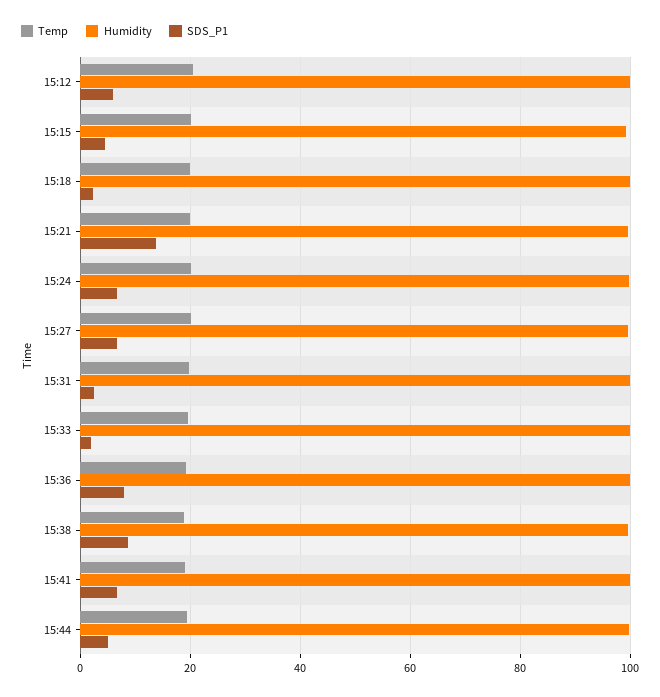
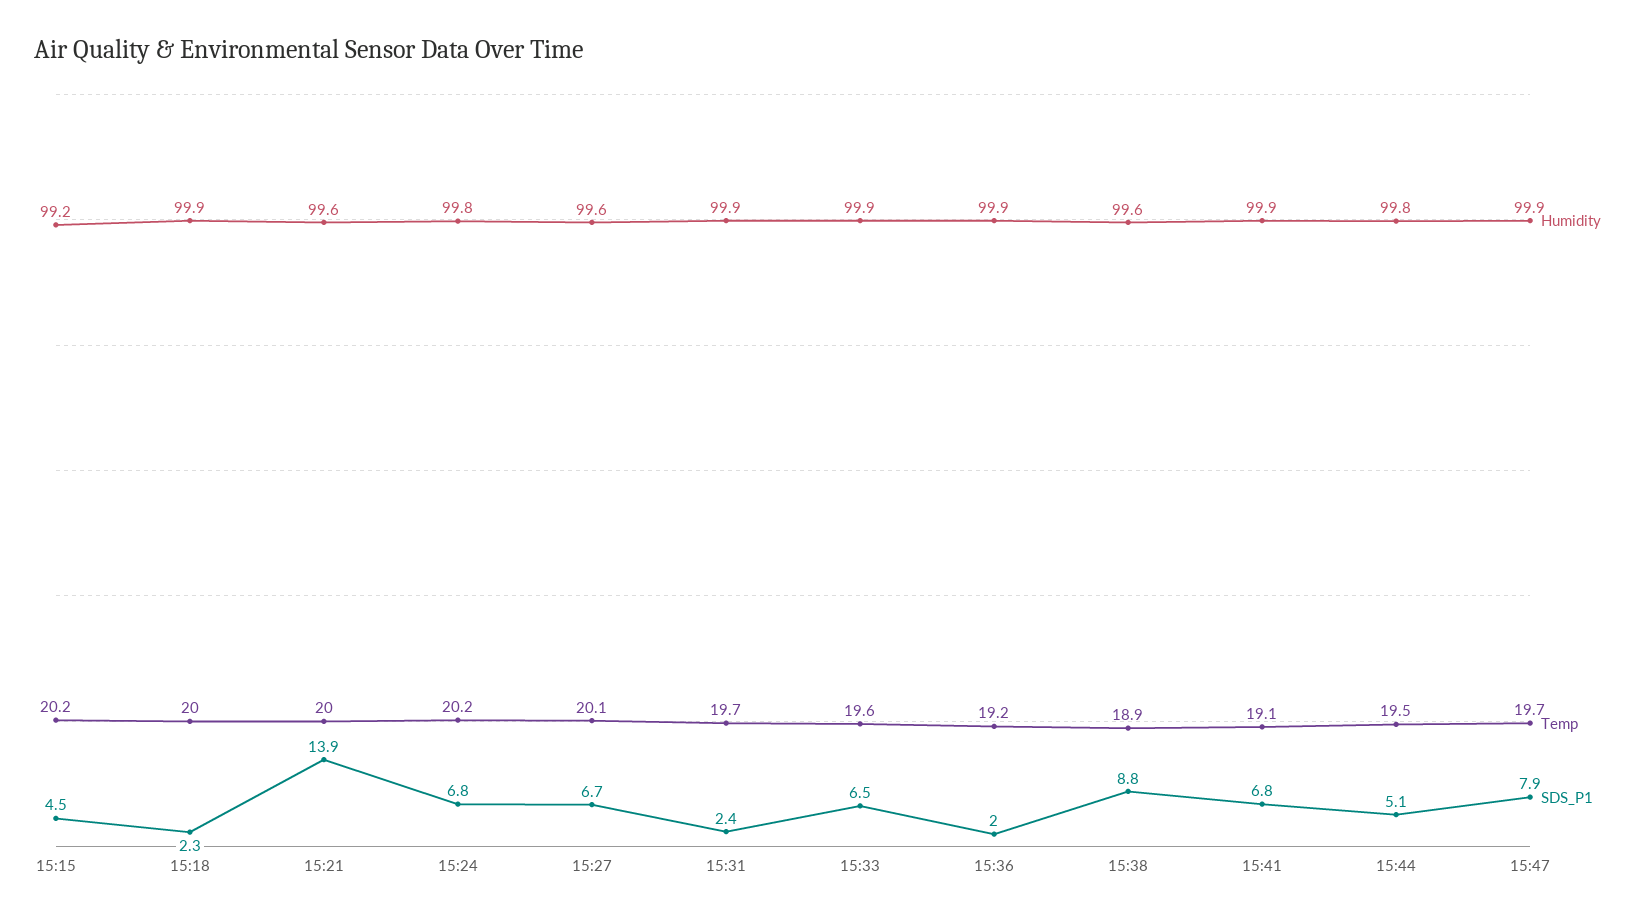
Temp, 15:12: 20 -> none
Humidity, 15:12: 100 -> none
SDS_P1, 15:12: 6 -> none
SDS_P1, 15:33: 2 -> 6.5
SDS_P1, 15:36: 8 -> 2
Humidity, 15:47: none -> 99.9
Temp, 15:47: none -> 19.7
SDS_P1, 15:47: none -> 7.9

